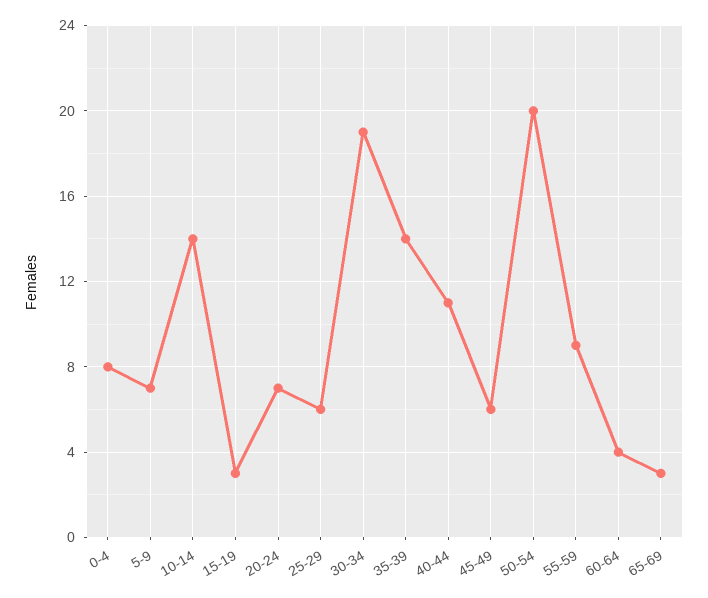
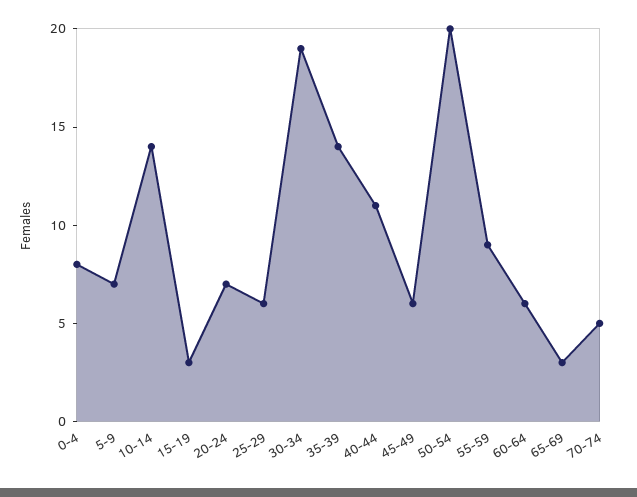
60-64: 4 -> 6
70-74: none -> 5

